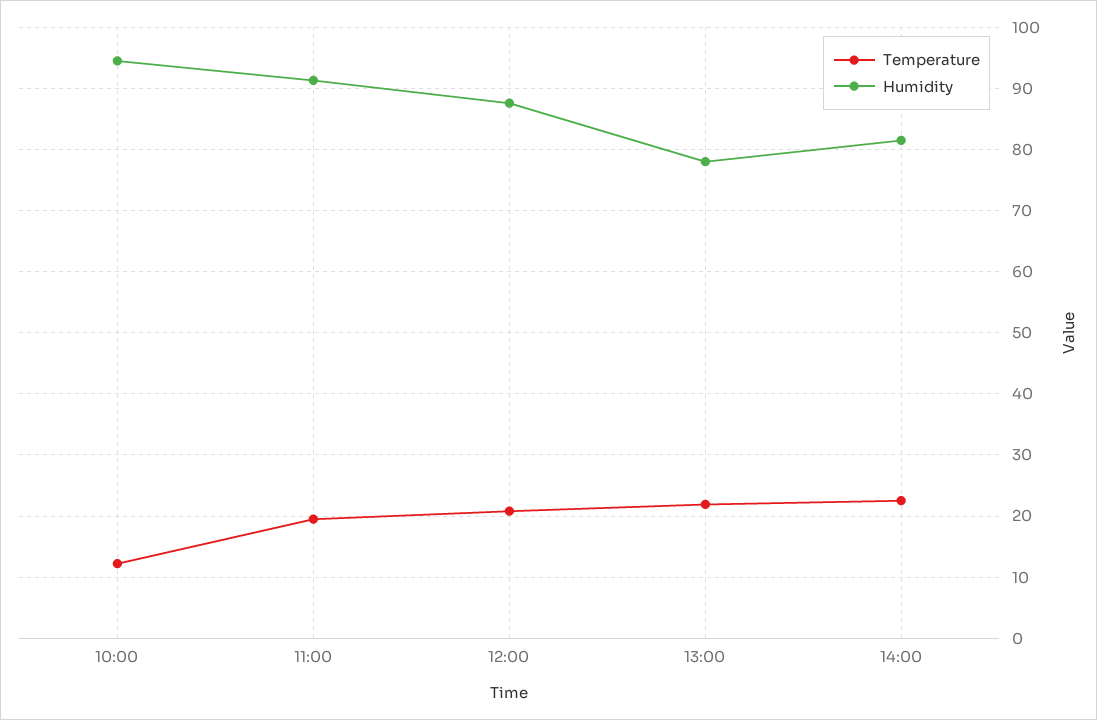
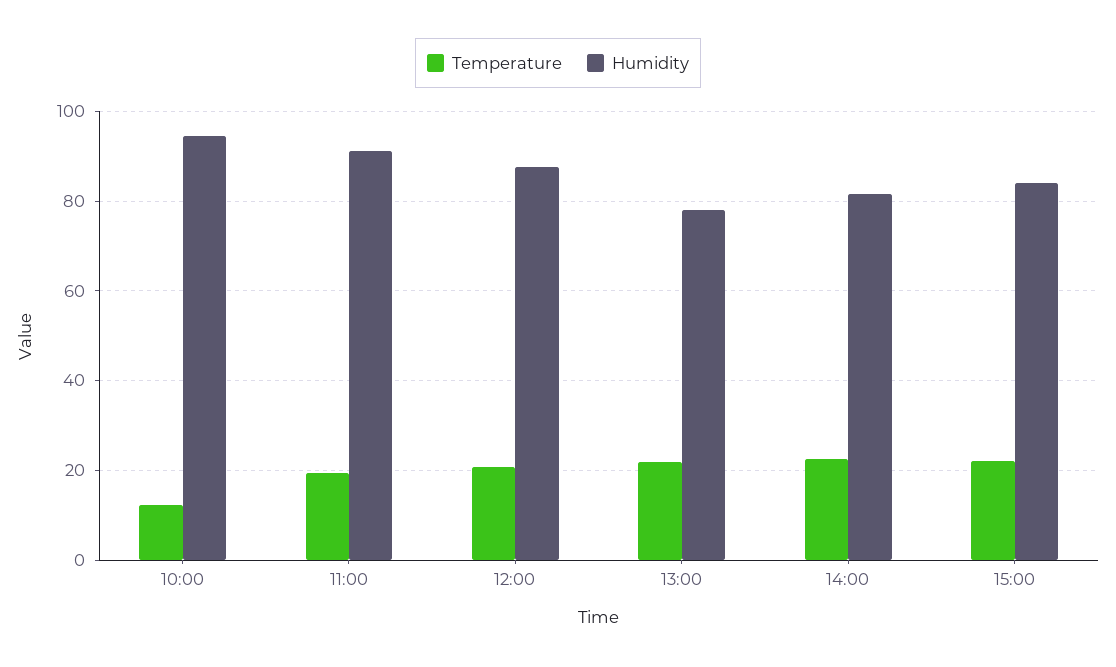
Temperature, 15:00: none -> 22
Humidity, 15:00: none -> 84

